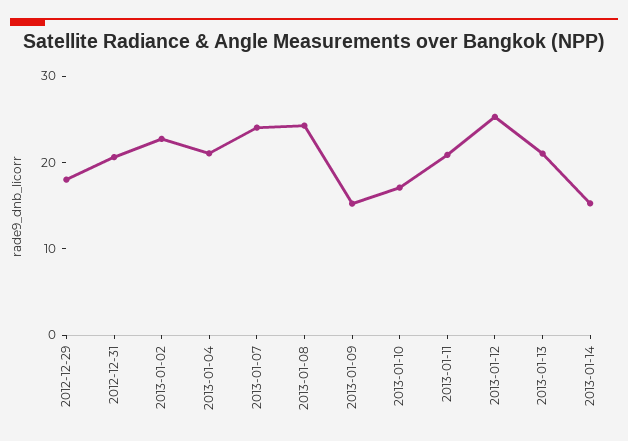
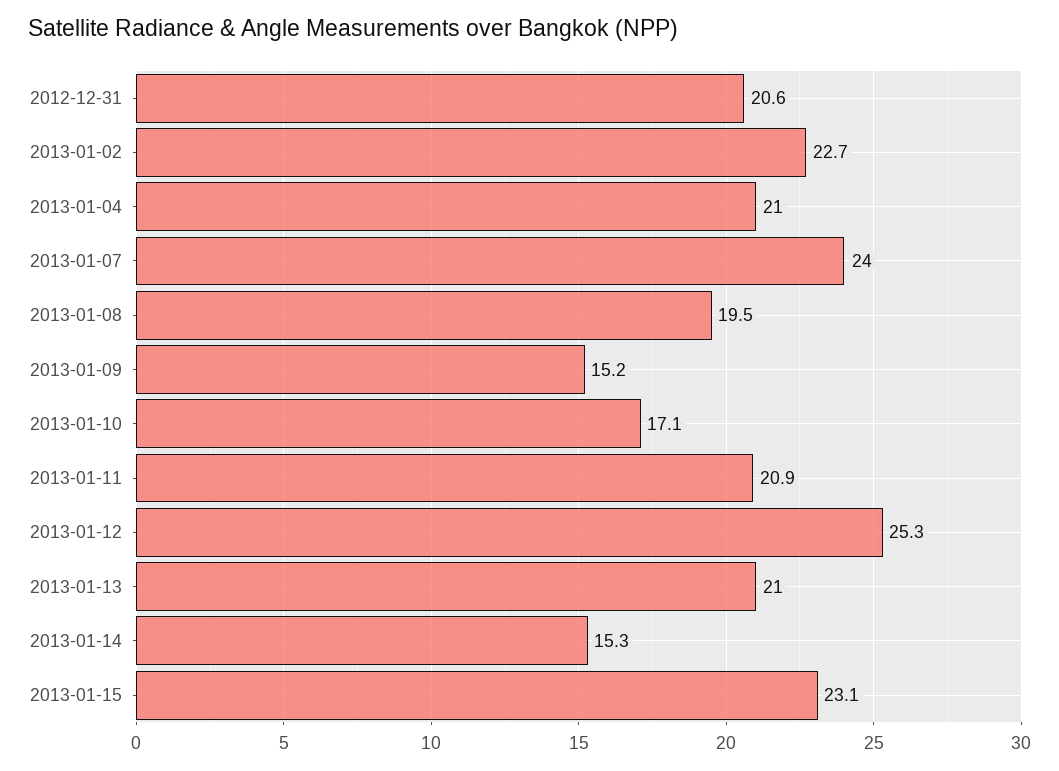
2012-12-29: 18 -> none
2013-01-08: 24 -> 19.5
2013-01-15: none -> 23.1

